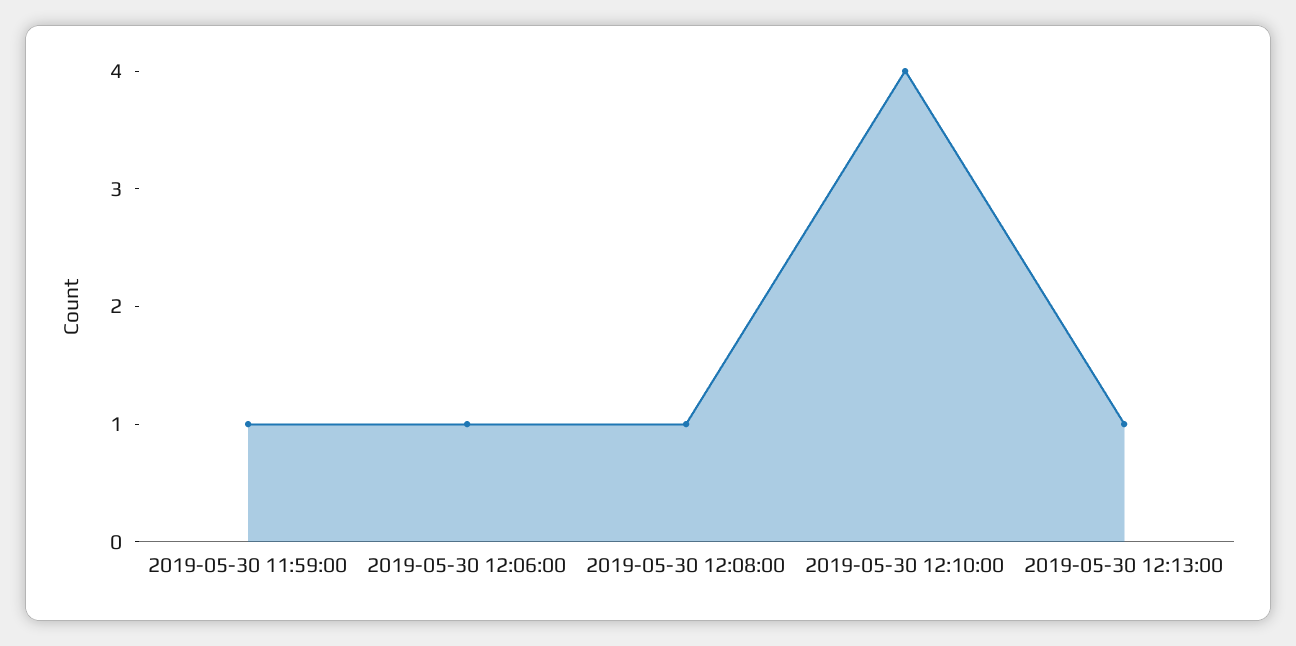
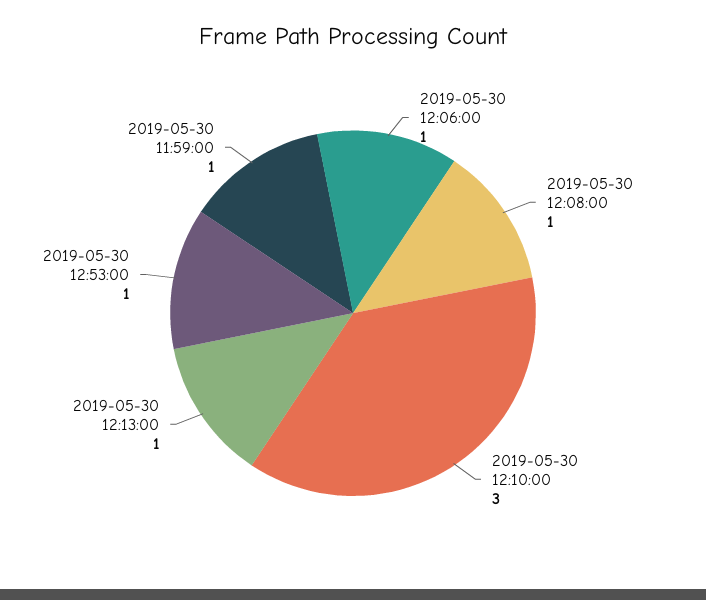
2019-05-30 12:10:00: 4 -> 3
2019-05-30 12:53:00: none -> 1

